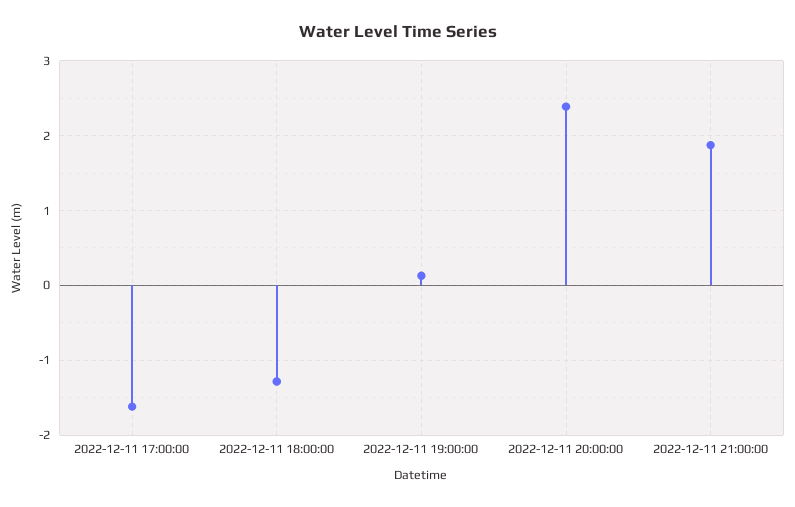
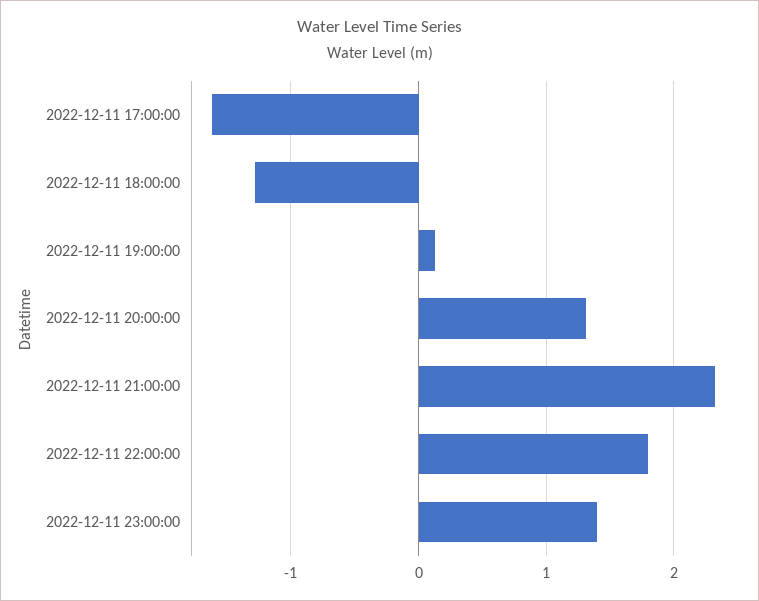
2022-12-11 20:00:00: 2.4 -> 1.3
2022-12-11 21:00:00: 1.9 -> 2.3
2022-12-11 22:00:00: none -> 1.8
2022-12-11 23:00:00: none -> 1.4

